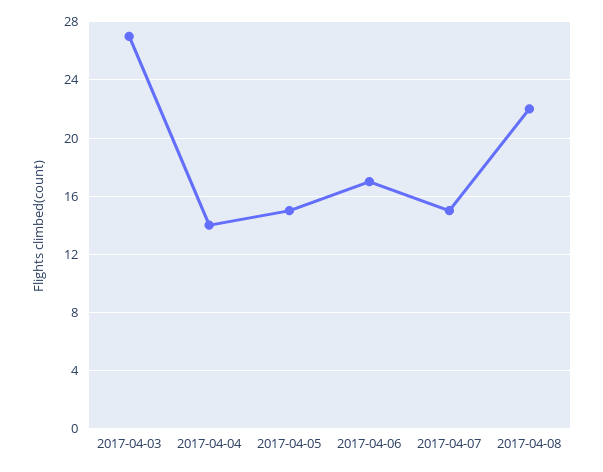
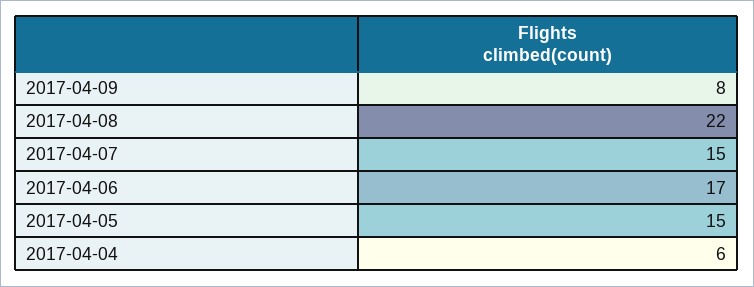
2017-04-03: 27 -> none
2017-04-04: 14 -> 6
2017-04-09: none -> 8

